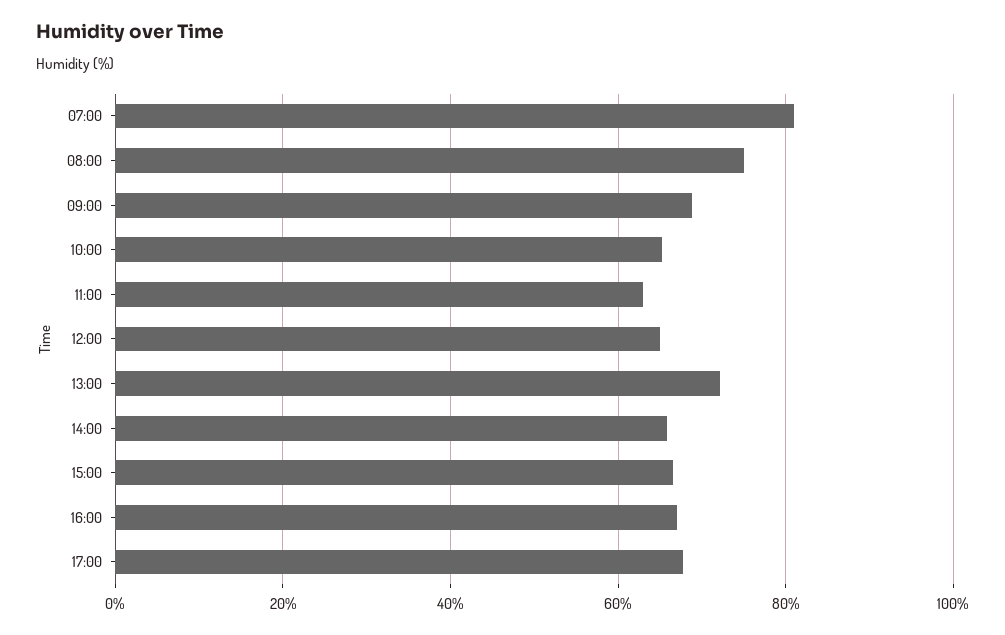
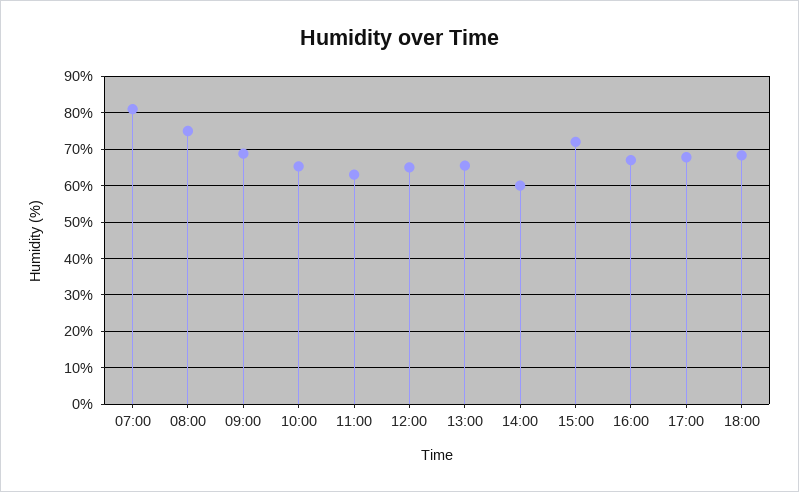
13:00: 72 -> 66
14:00: 66 -> 60
15:00: 66 -> 72
18:00: none -> 68

